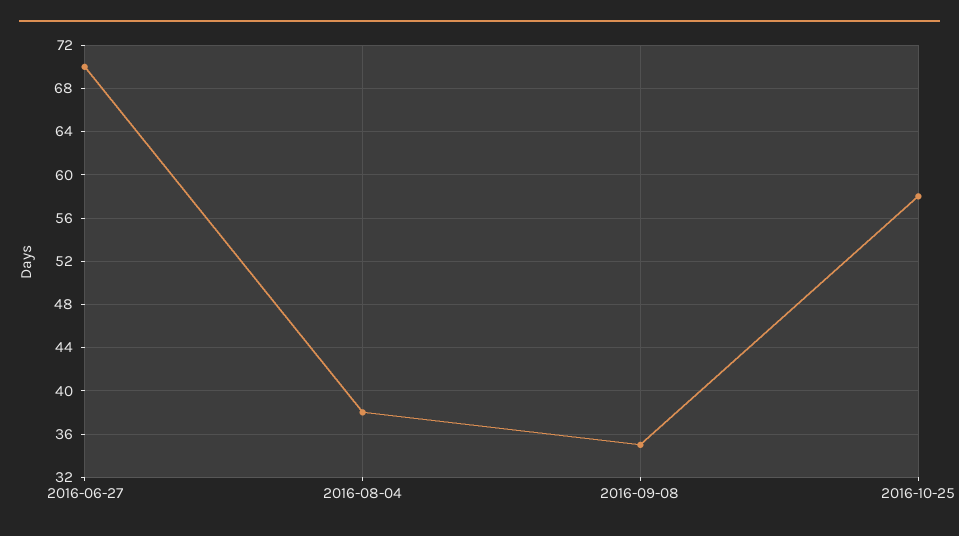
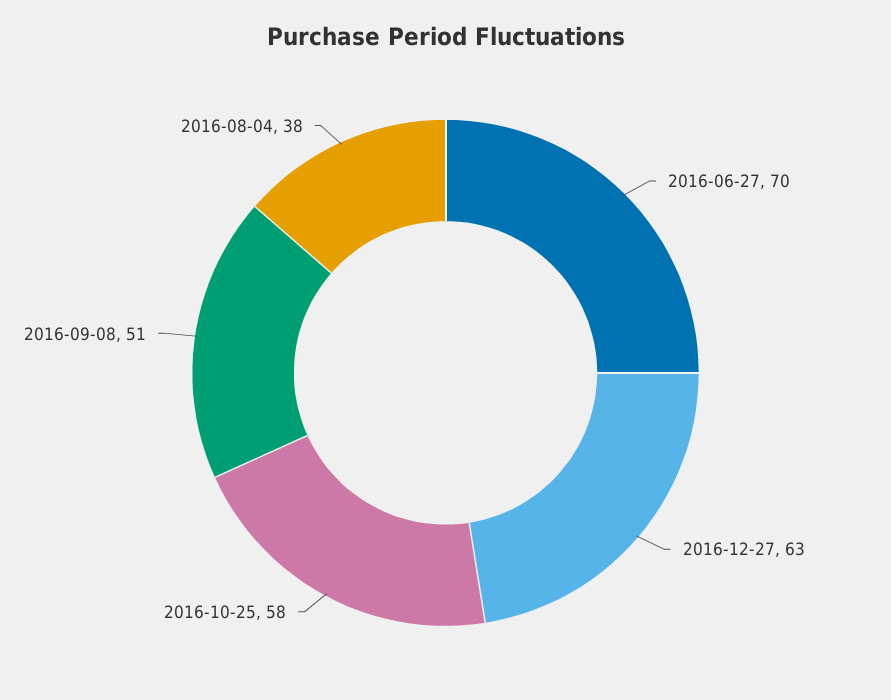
2016-09-08: 35 -> 51
2016-12-27: none -> 63

